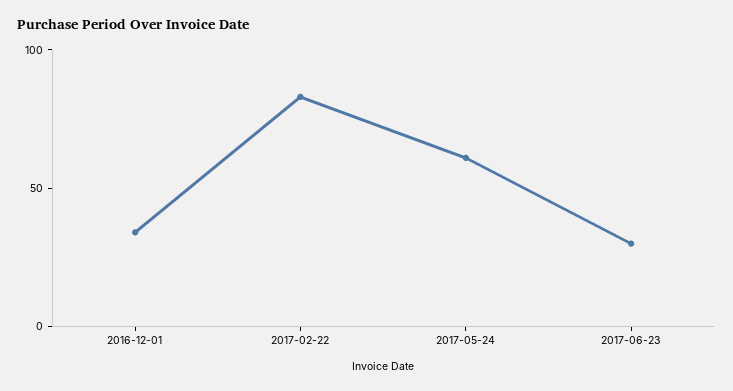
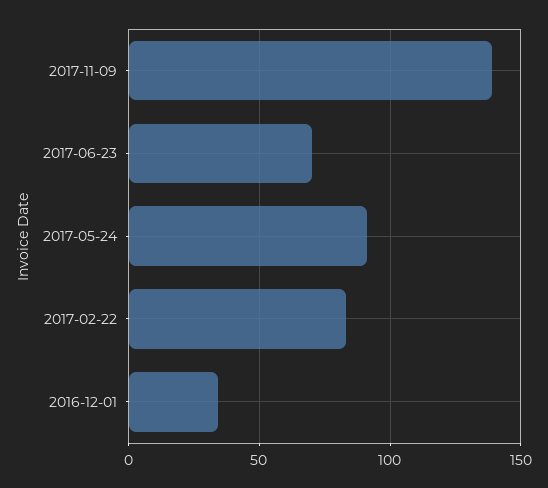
2017-05-24: 60 -> 90
2017-06-23: 30 -> 70
2017-11-09: none -> 140

